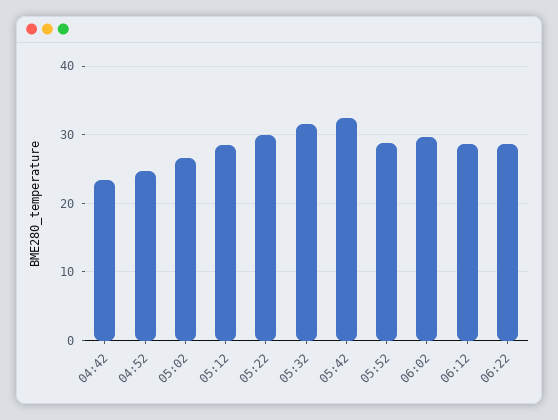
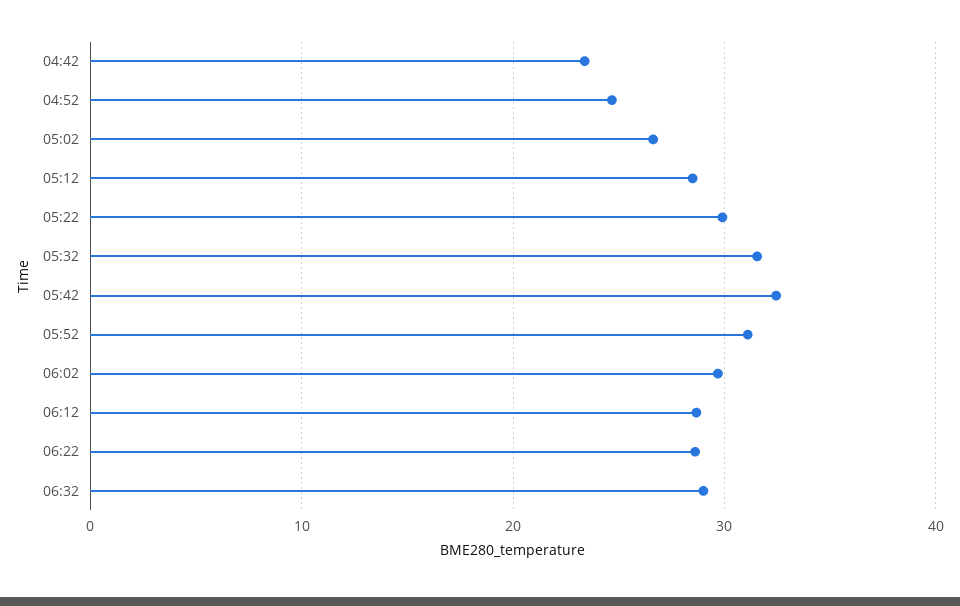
05:52: 29 -> 31
06:32: none -> 29

